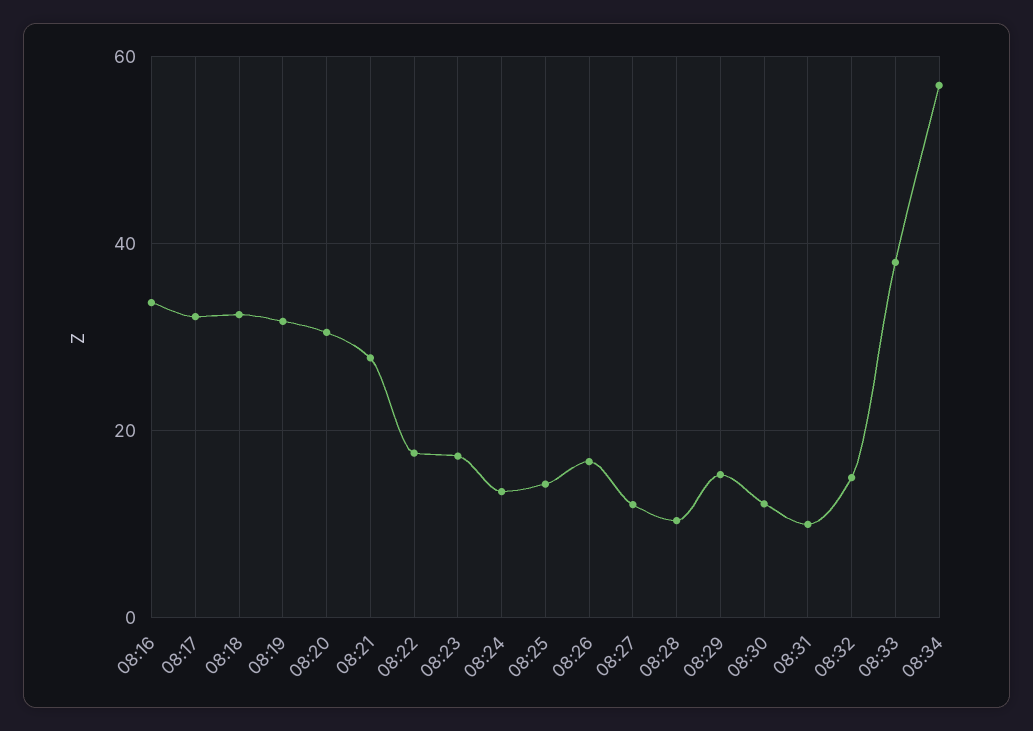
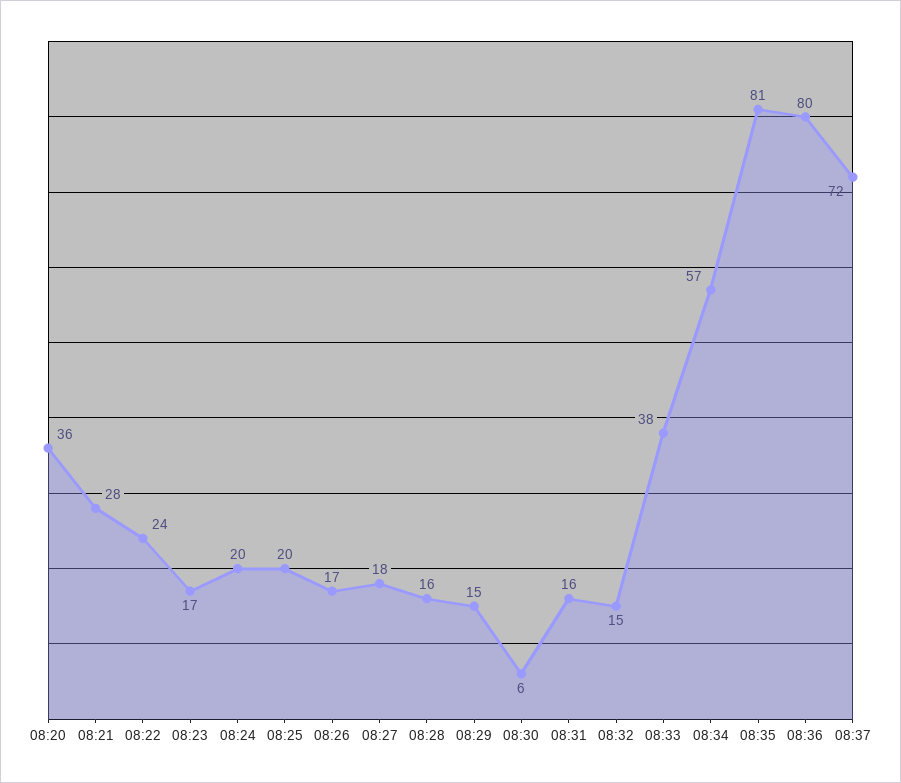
08:16: 34 -> none
08:17: 32 -> none
08:18: 32 -> none
08:19: 32 -> none
08:20: 30 -> 36
08:22: 18 -> 24
08:24: 14 -> 20
08:25: 14 -> 20
08:27: 12 -> 18
08:28: 10 -> 16
08:30: 12 -> 6
08:31: 10 -> 16
08:35: none -> 81
08:36: none -> 80
08:37: none -> 72

